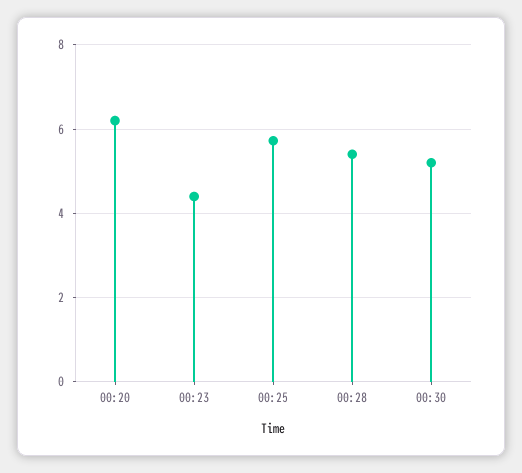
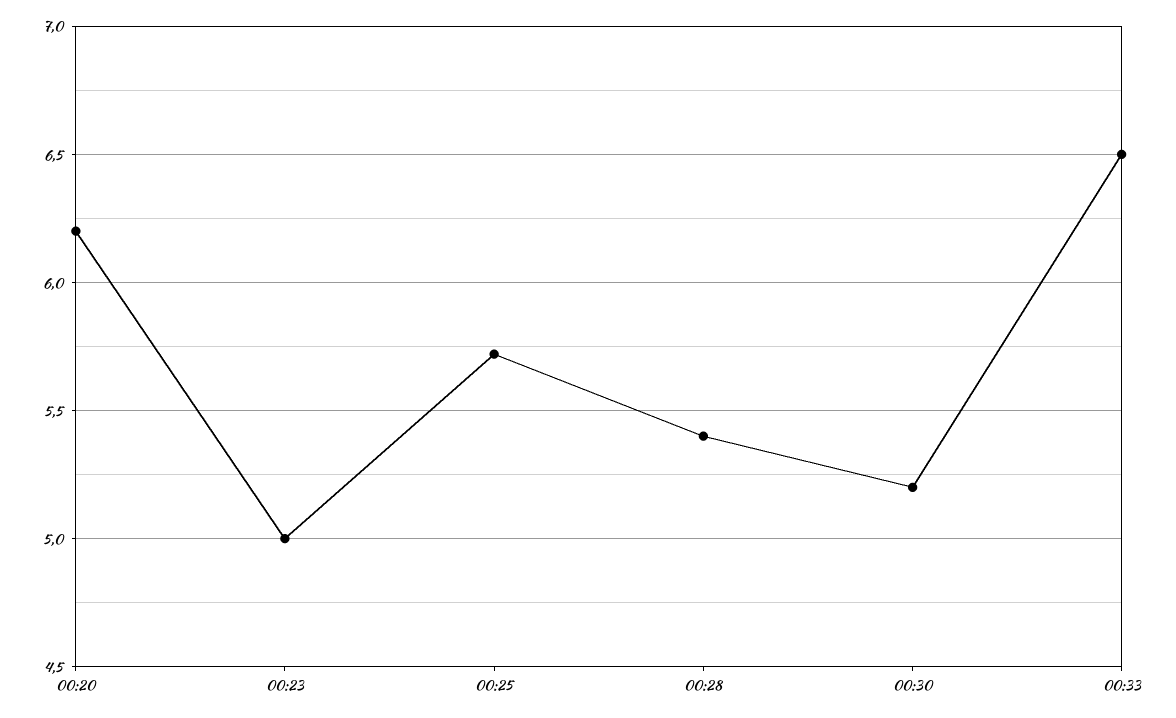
00:23: 4.4 -> 5
00:33: none -> 6.5

